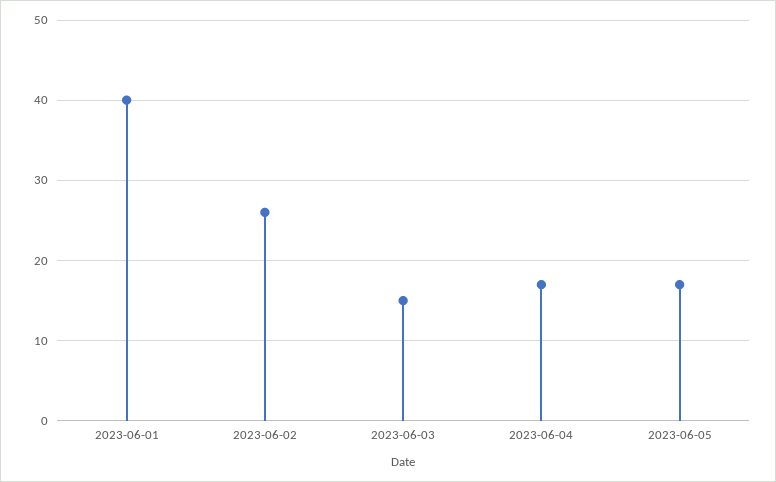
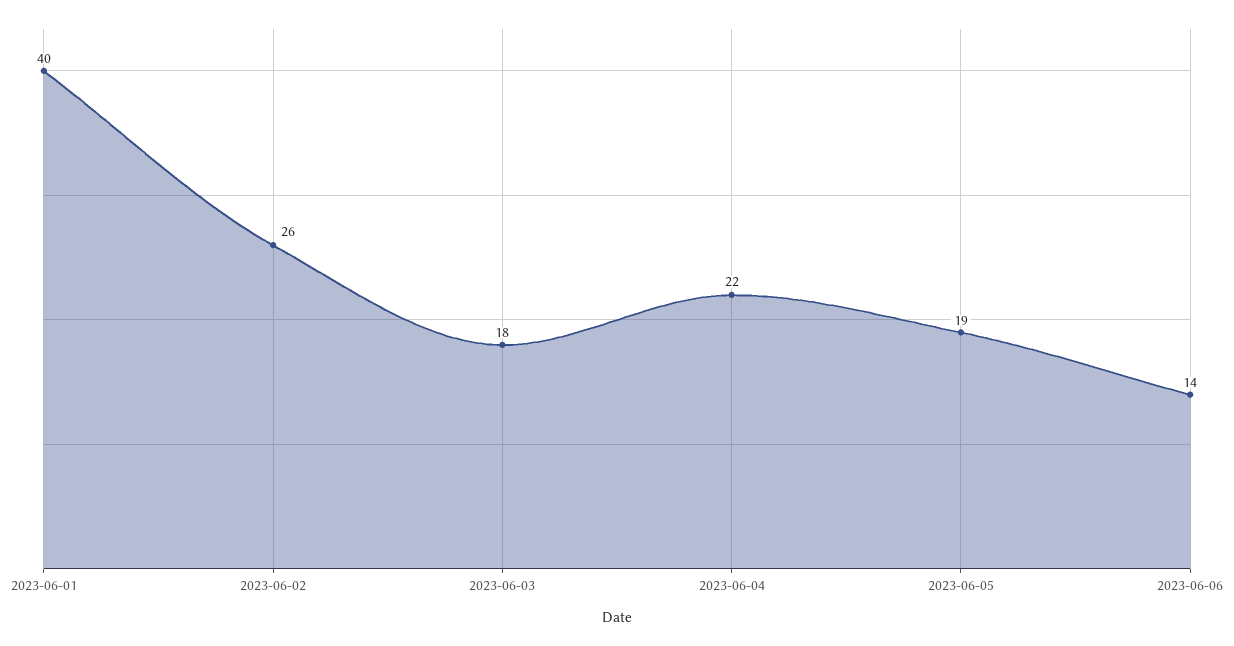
2023-06-03: 15 -> 18
2023-06-04: 17 -> 22
2023-06-05: 17 -> 19
2023-06-06: none -> 14

